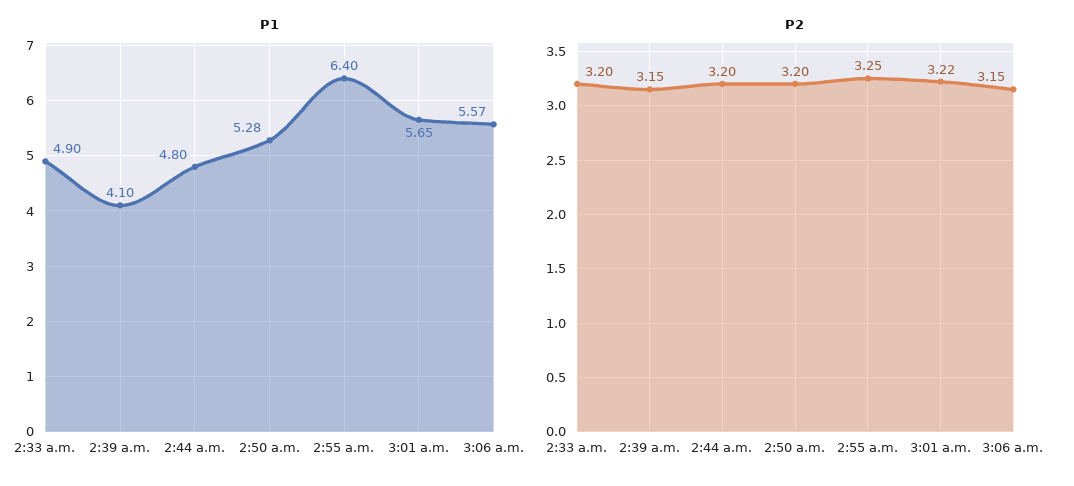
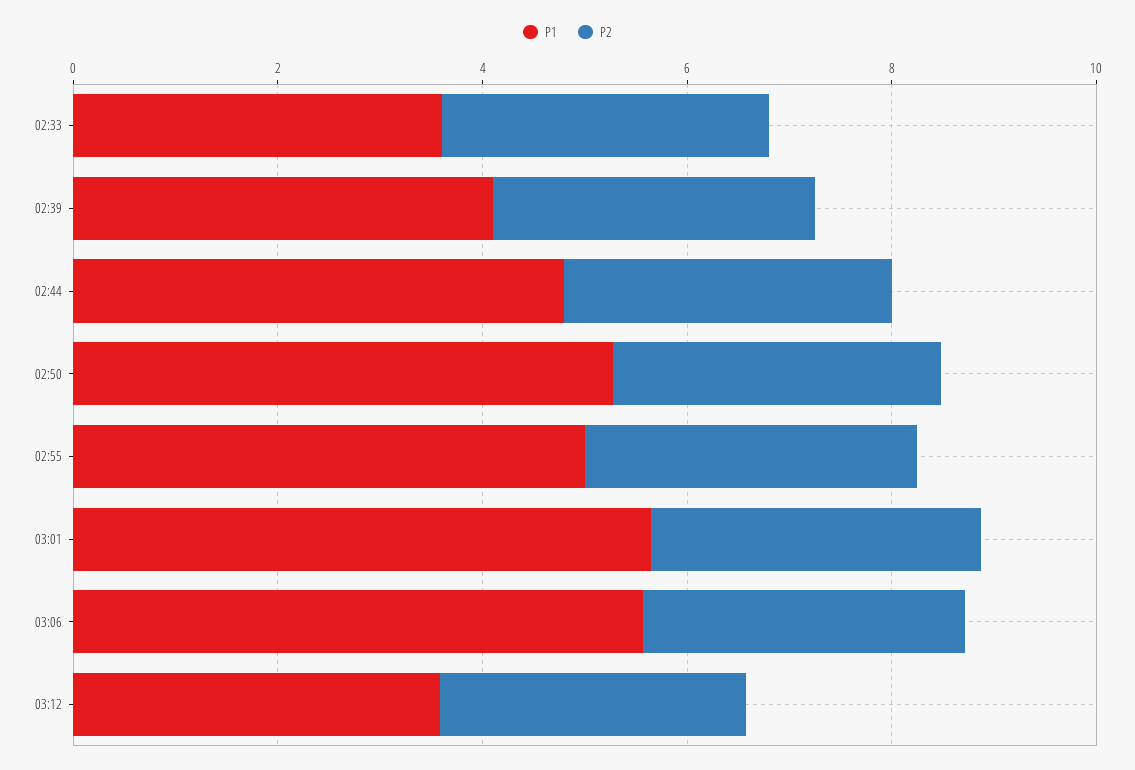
P1, 2:33 a.m.: 4.9 -> 3.5
P1, 2:55 a.m.: 6.4 -> 5
P1, 03:12: none -> 3.5
P2, 03:12: none -> 3

